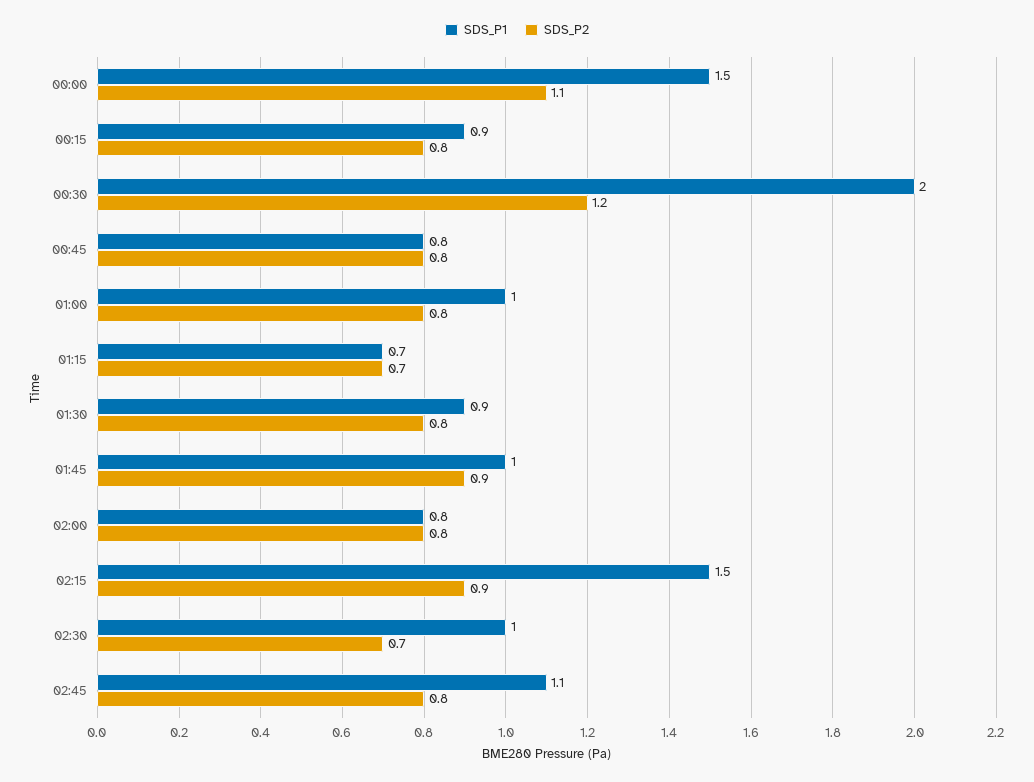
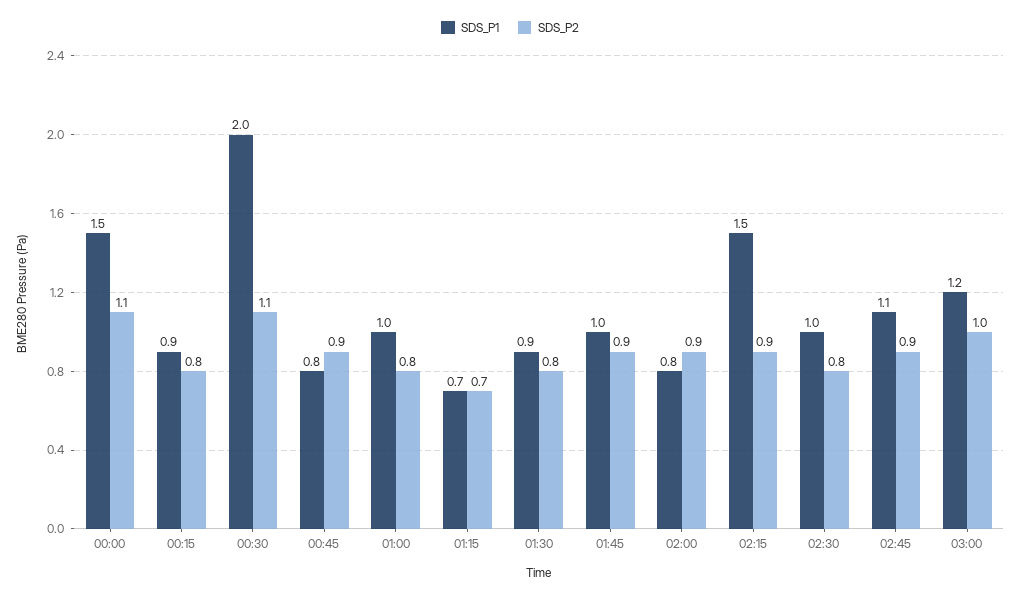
SDS_P2, 00:30: 1.2 -> 1.1
SDS_P2, 00:45: 0.8 -> 0.9
SDS_P2, 02:00: 0.8 -> 0.9
SDS_P2, 02:30: 0.7 -> 0.8
SDS_P2, 02:45: 0.8 -> 0.9
SDS_P1, 03:00: none -> 1.2
SDS_P2, 03:00: none -> 1

